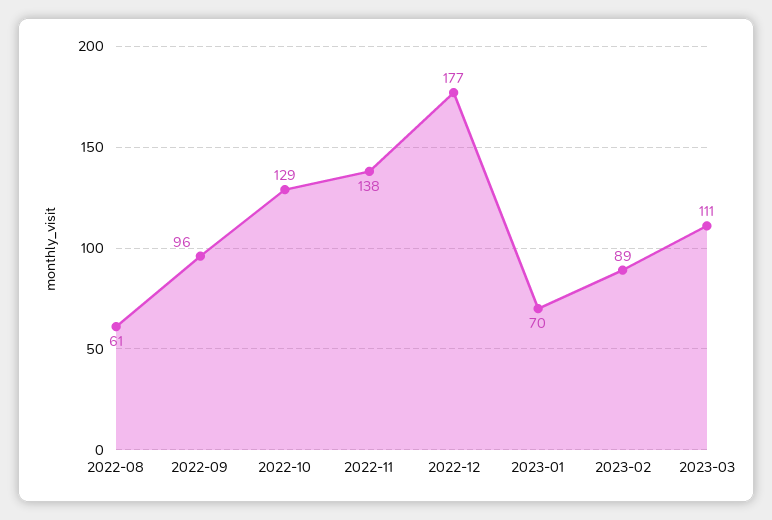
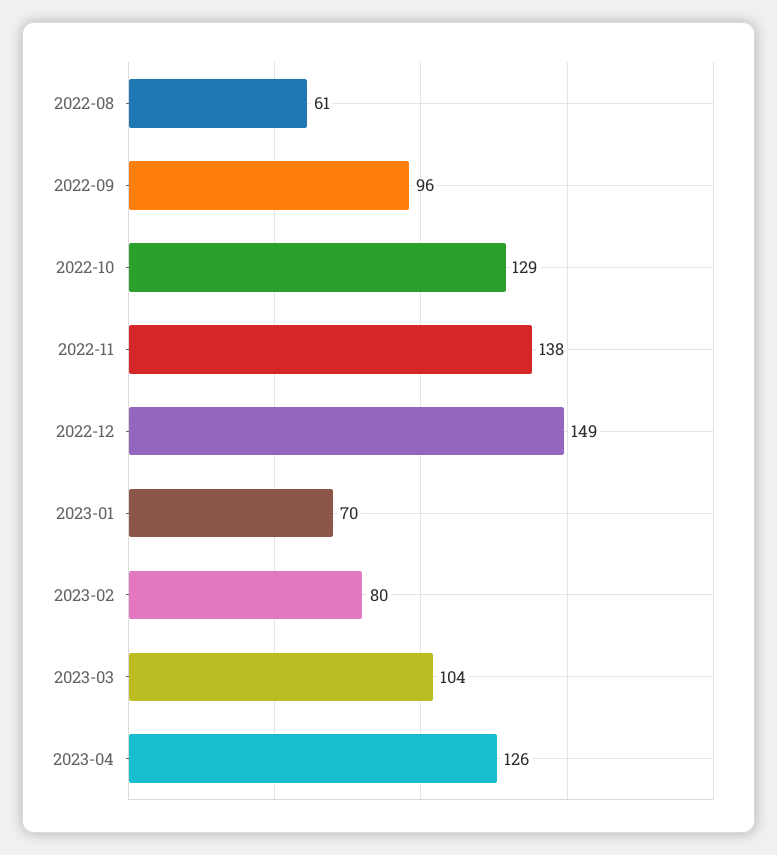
2022-12: 177 -> 149
2023-02: 89 -> 80
2023-03: 111 -> 104
2023-04: none -> 126

